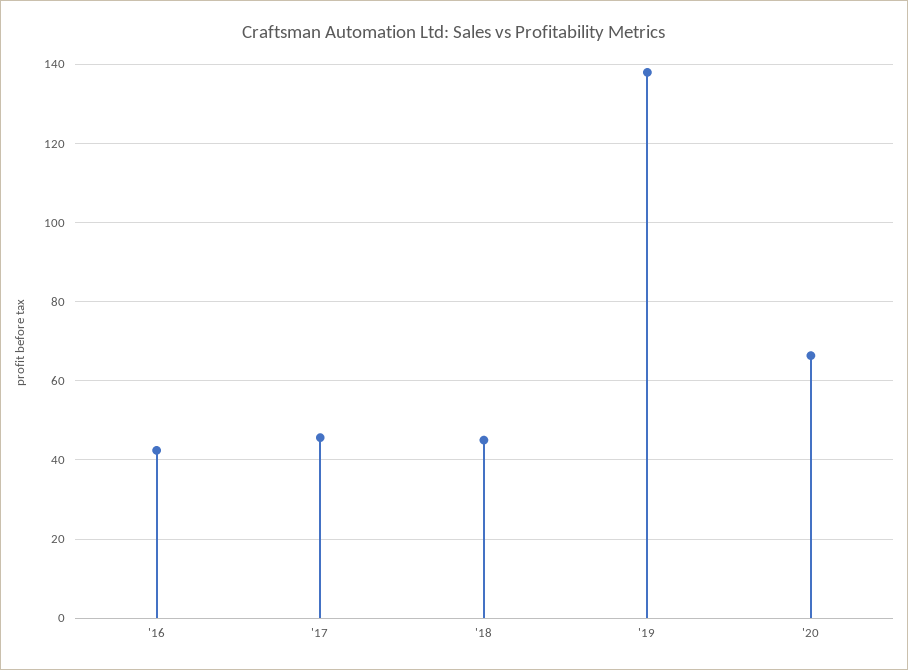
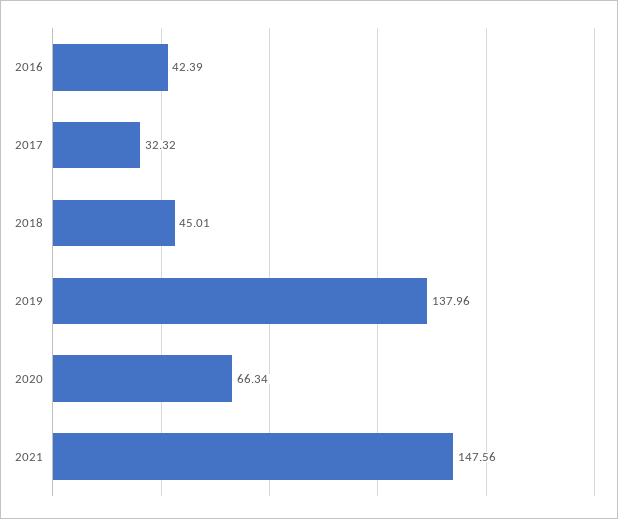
'17: 46 -> 32.32
2021: none -> 147.56

